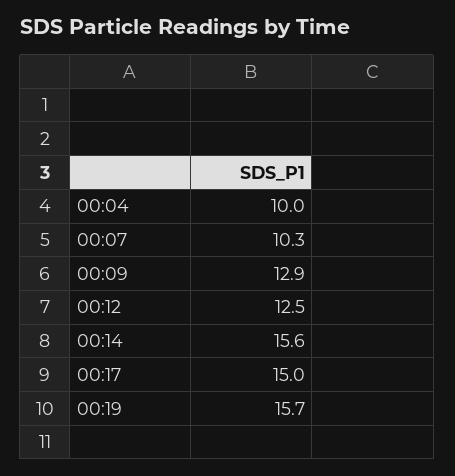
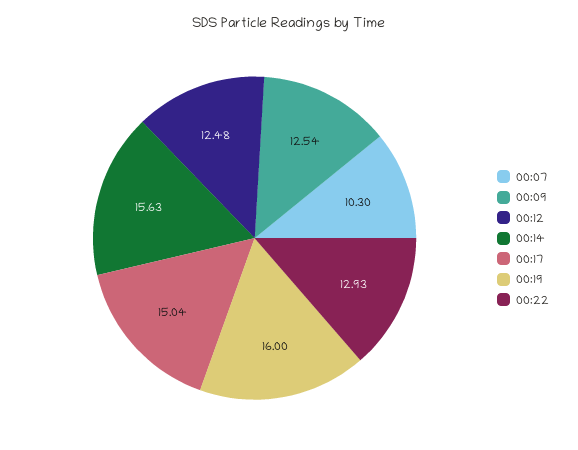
00:04: 10 -> none
00:09: 12.9 -> 12.54
00:19: 15.7 -> 16
00:22: none -> 12.93

